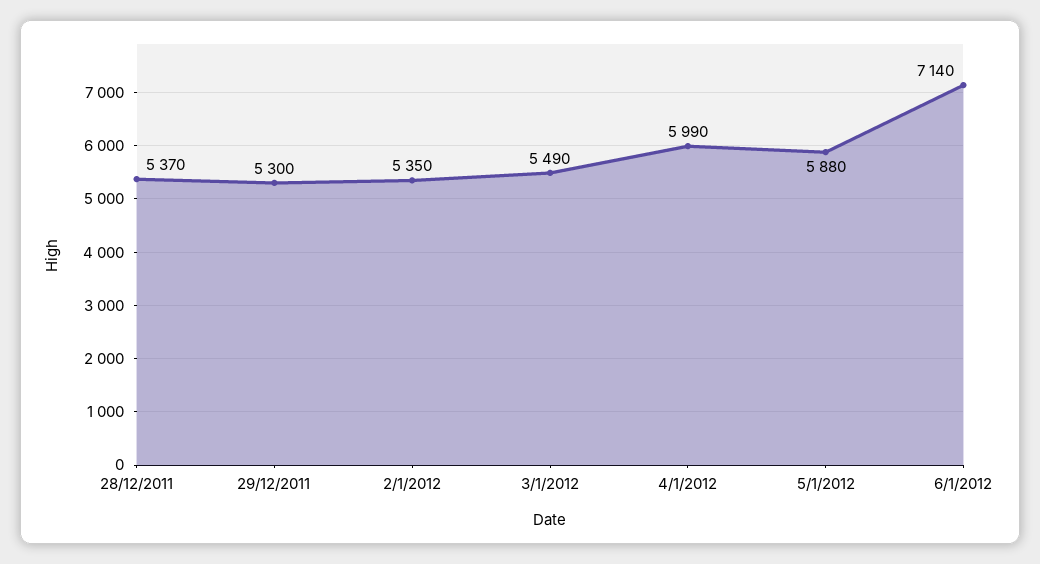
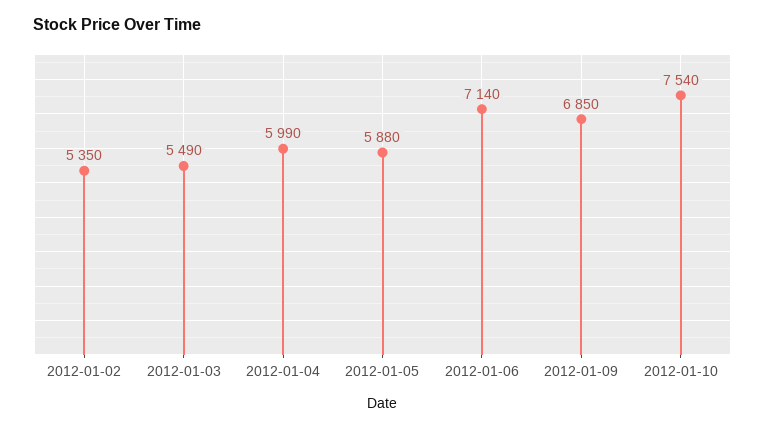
28/12/2011: 5370 -> none
29/12/2011: 5300 -> none
2012-01-09: none -> 6850
2012-01-10: none -> 7540

